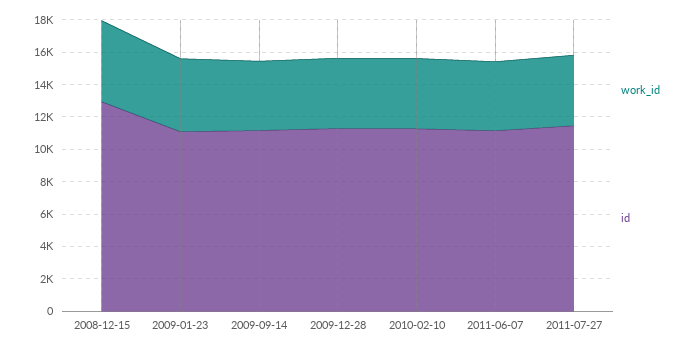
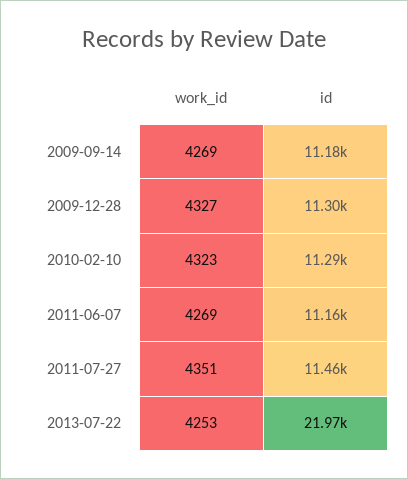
work_id, 2008-12-15: 5000 -> none
id, 2008-12-15: 13000 -> none
work_id, 2009-01-23: 4500 -> none
id, 2009-01-23: 11000 -> none
work_id, 2013-07-22: none -> 4253
id, 2013-07-22: none -> 21970

